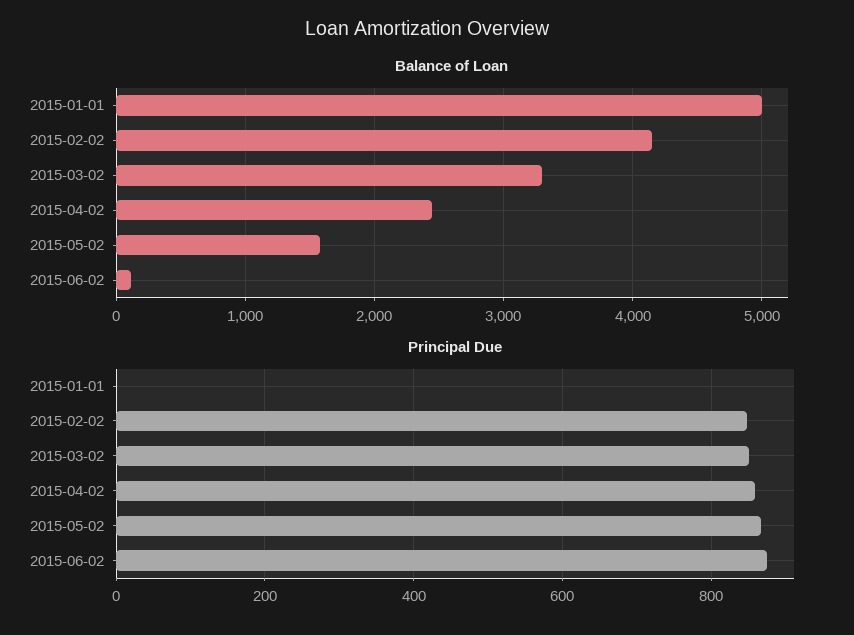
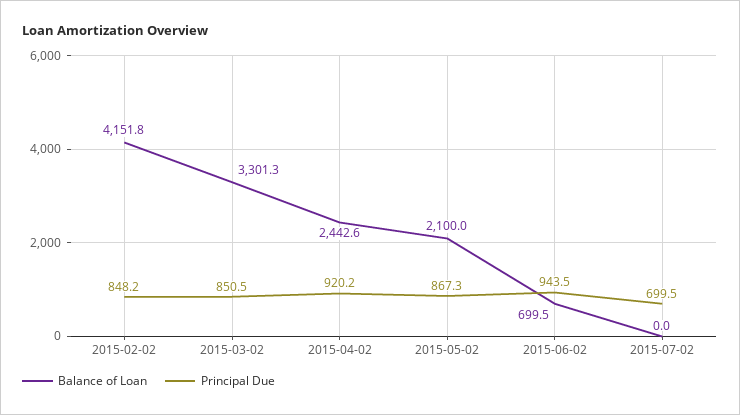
Balance of Loan, 2015-01-01: 5000 -> none
Balance of Loan, 2015-05-02: 1600 -> 2100
Balance of Loan, 2015-06-02: 100 -> 699.5
Principal Due, 2015-01-01: 0 -> none
Principal Due, 2015-04-02: 860 -> 920.2
Principal Due, 2015-06-02: 880 -> 943.5
Balance of Loan, 2015-07-02: none -> 0
Principal Due, 2015-07-02: none -> 699.5

